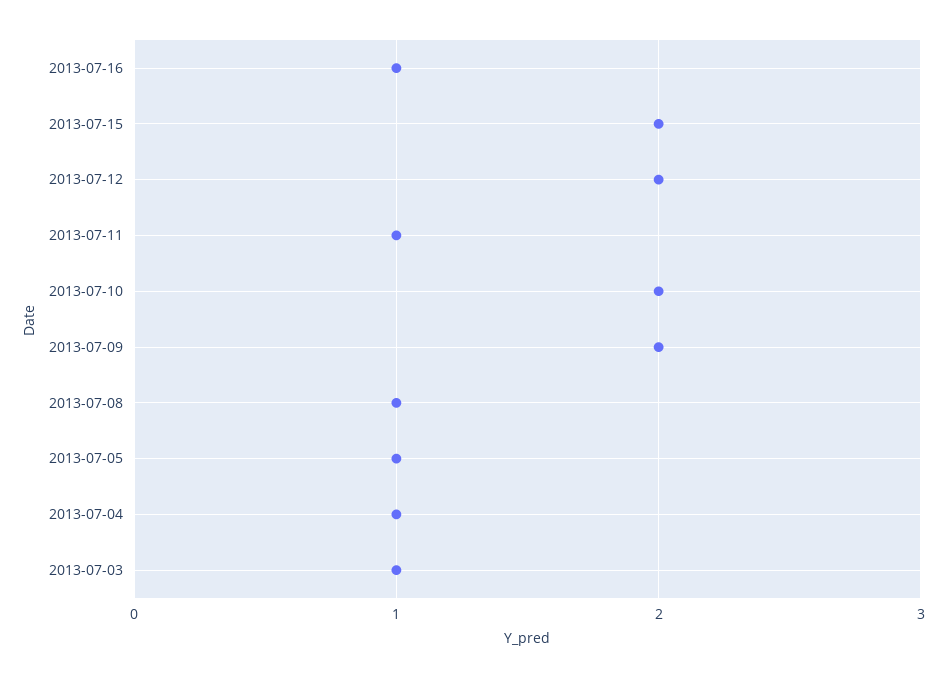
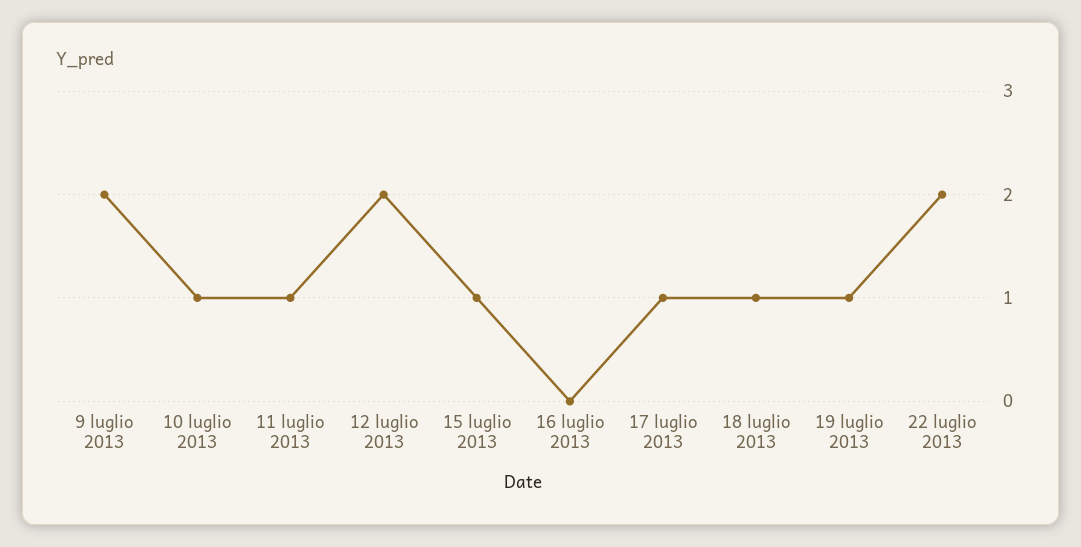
2013-07-16: 1 -> 0
2013-07-15: 2 -> 1
2013-07-10: 2 -> 1
2013-07-08: 1 -> none
2013-07-05: 1 -> none
2013-07-04: 1 -> none
2013-07-03: 1 -> none
17 luglio 2013: none -> 1
18 luglio 2013: none -> 1
19 luglio 2013: none -> 1
22 luglio 2013: none -> 2

